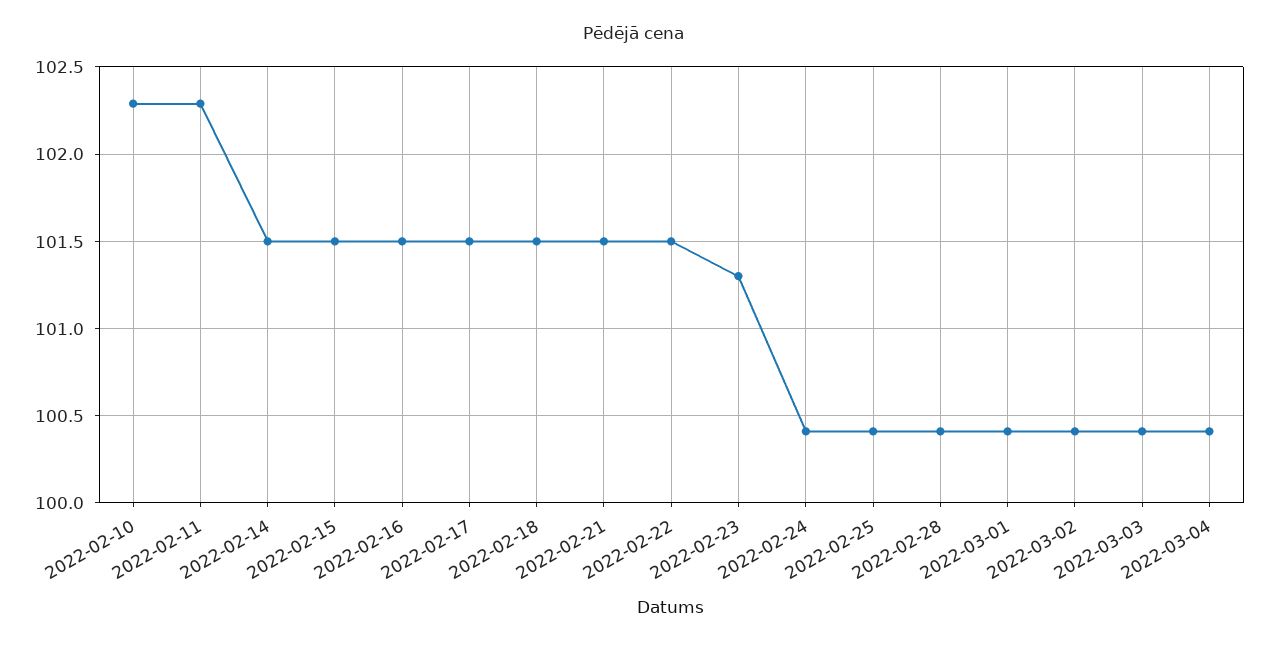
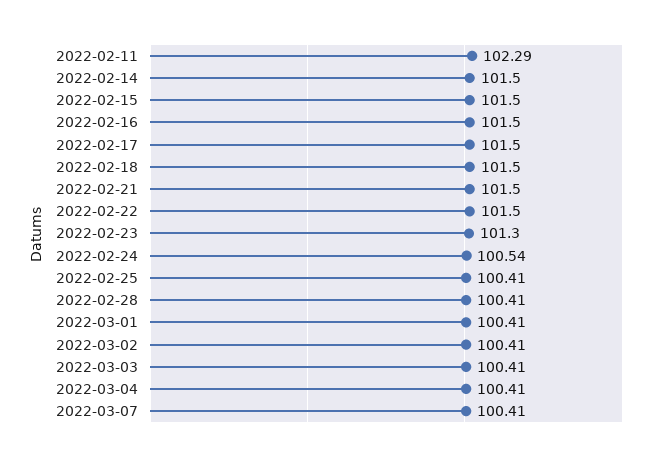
2022-02-10: 102.3 -> none
2022-02-24: 100.4 -> 100.54
2022-03-07: none -> 100.41

